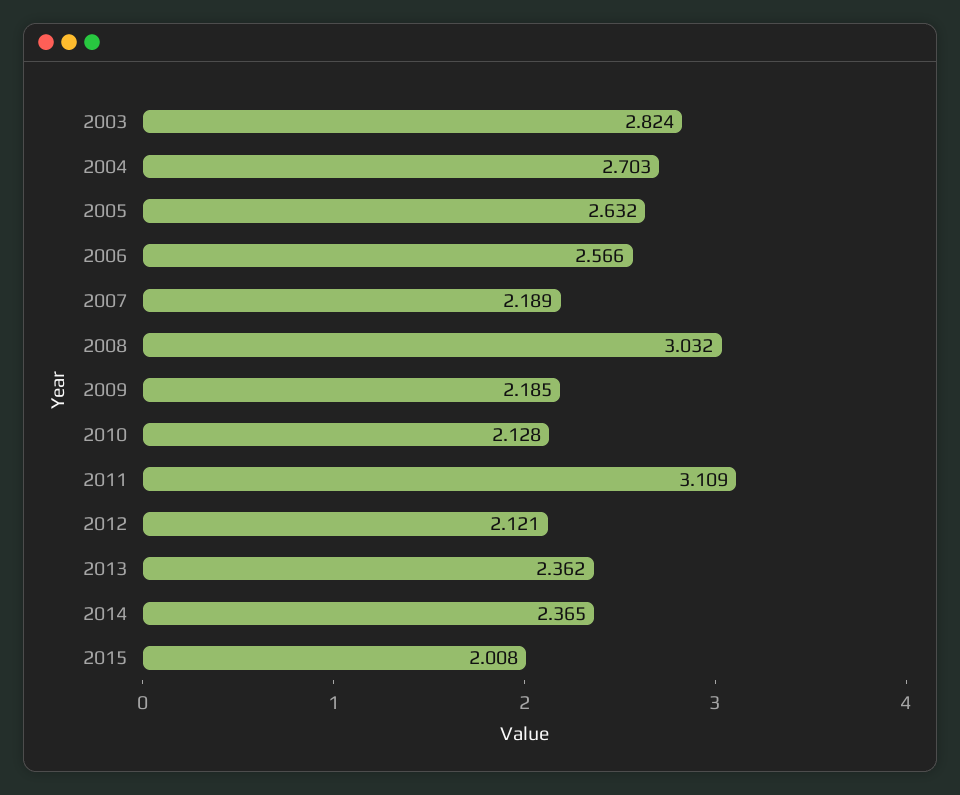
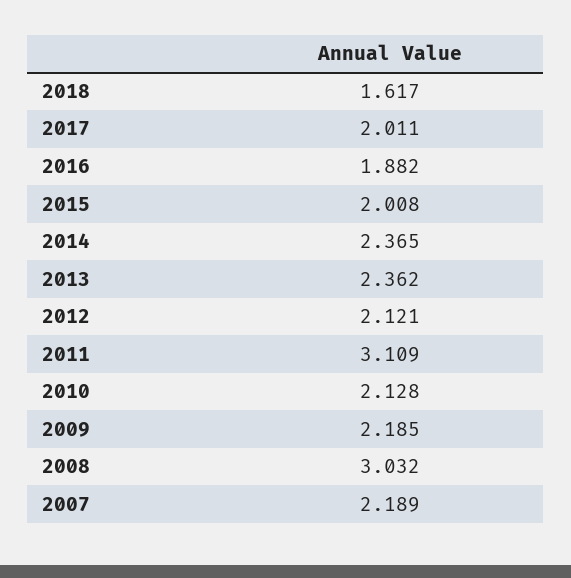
2003: 2.824 -> none
2004: 2.703 -> none
2005: 2.632 -> none
2006: 2.566 -> none
2018: none -> 1.617
2017: none -> 2.011
2016: none -> 1.882

